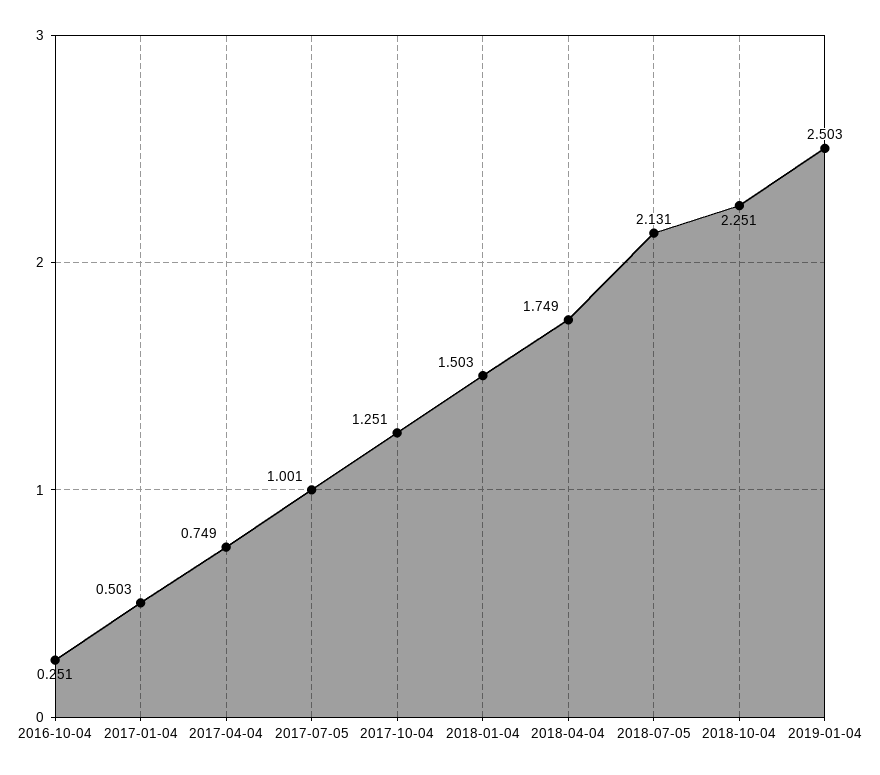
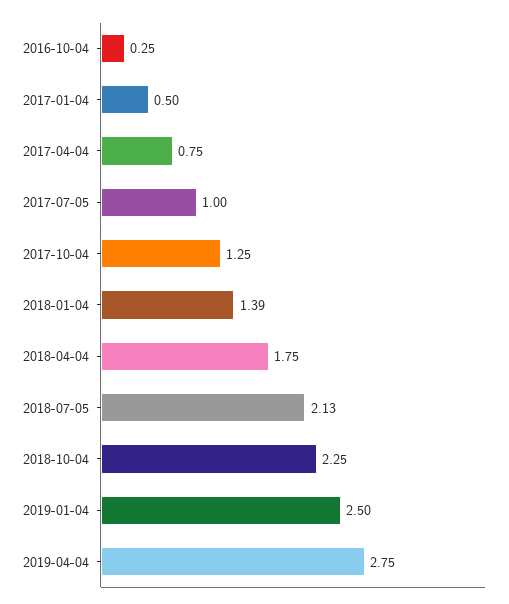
2018-01-04: 1.503 -> 1.39
2019-04-04: none -> 2.75

